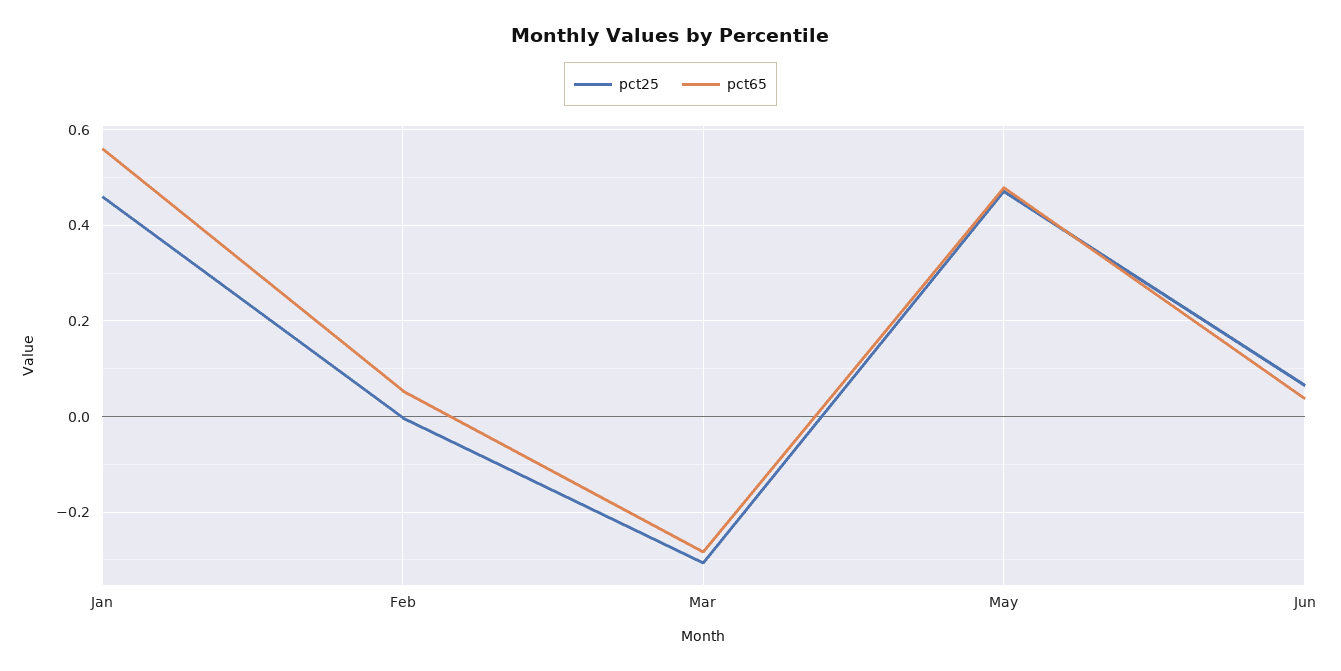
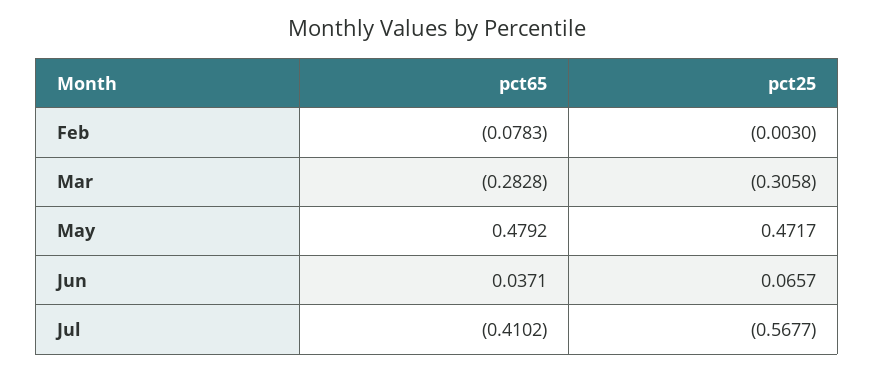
pct25, Jan: 0.46 -> none
pct65, Jan: 0.56 -> none
pct65, Feb: 0.06 -> -0.0783
pct65, Jul: none -> -0.4102
pct25, Jul: none -> -0.5677

